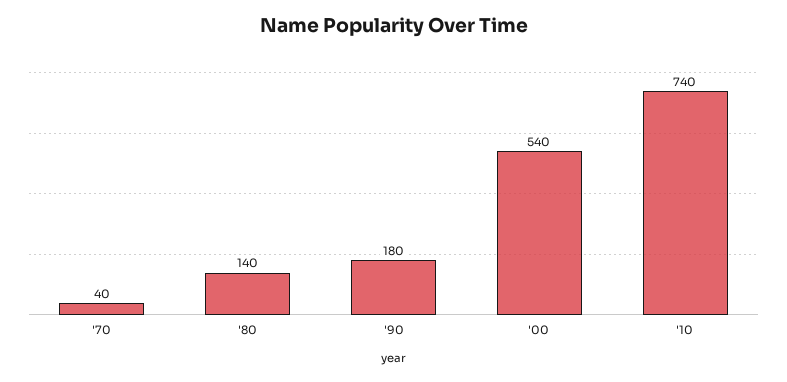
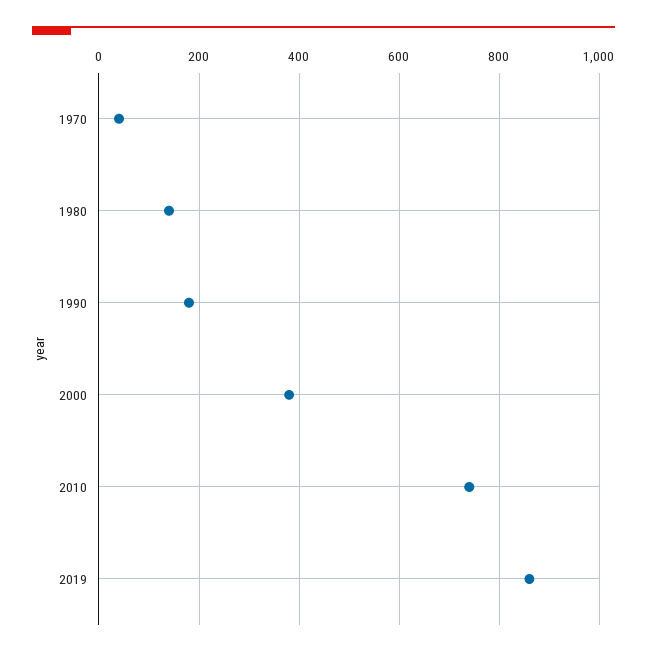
'00: 540 -> 380
2019: none -> 860

